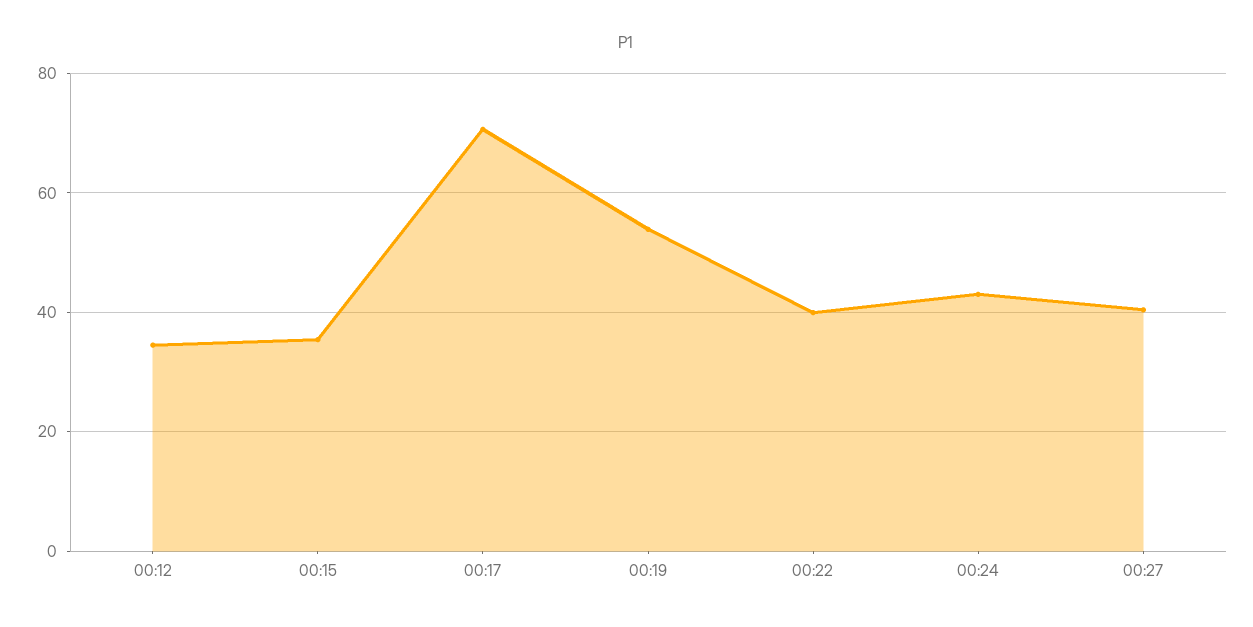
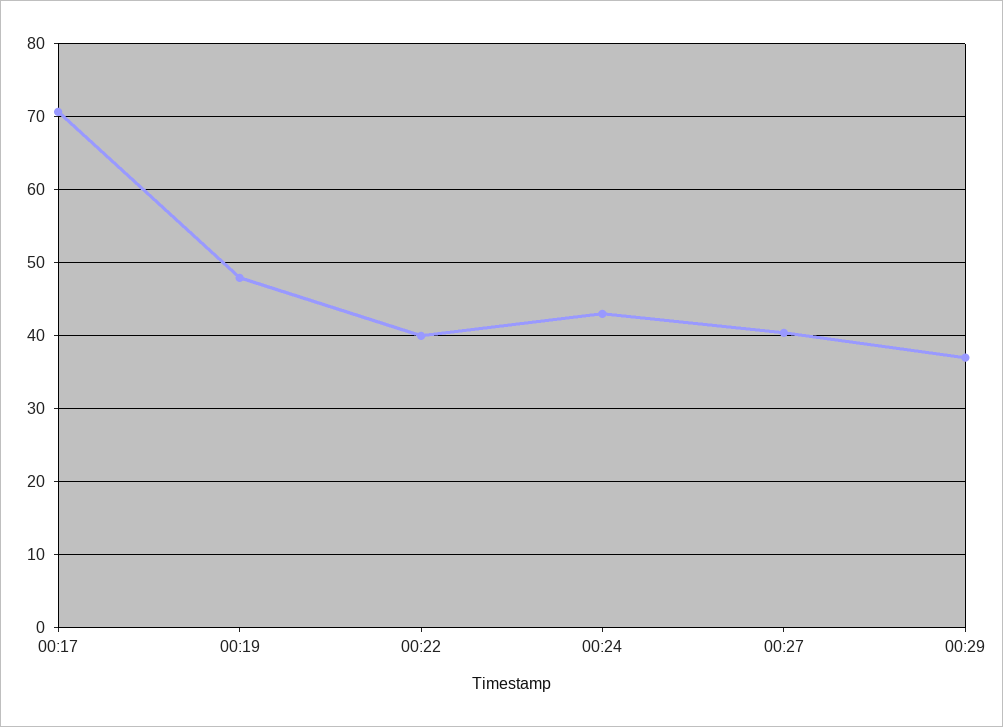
00:12: 34 -> none
00:15: 36 -> none
00:19: 54 -> 48
00:29: none -> 37

